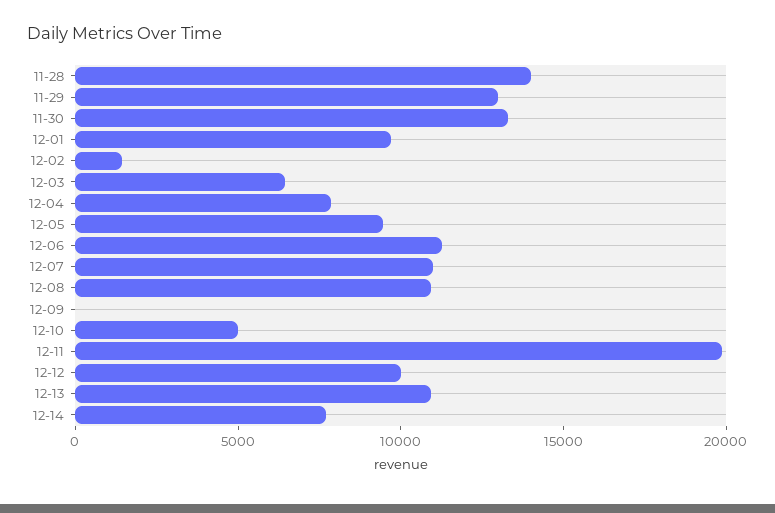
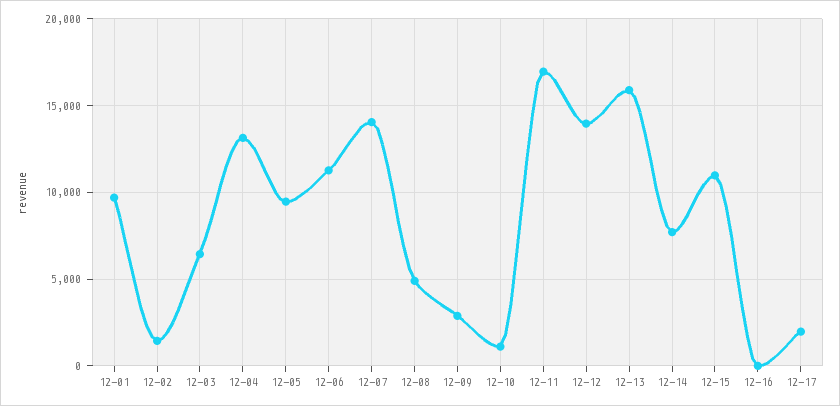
11-28: 14000 -> none
11-29: 13000 -> none
11-30: 13000 -> none
12-04: 8000 -> 13000
12-07: 11000 -> 14000
12-08: 11000 -> 5000
12-09: 0 -> 3000
12-10: 5000 -> 1000
12-11: 20000 -> 17000
12-12: 10000 -> 14000
12-13: 11000 -> 16000
12-15: none -> 11000
12-16: none -> 0
12-17: none -> 2000

